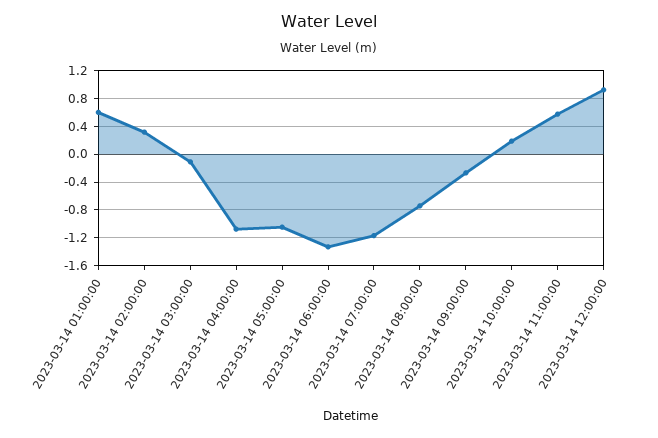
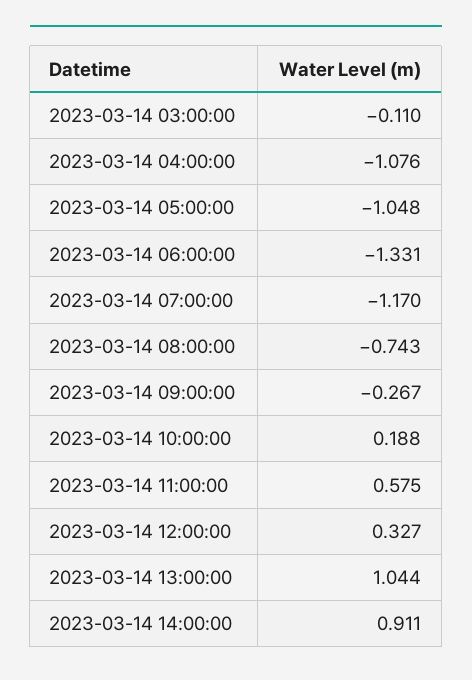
2023-03-14 01:00:00: 0.6 -> none
2023-03-14 02:00:00: 0.3 -> none
2023-03-14 12:00:00: 0.9 -> 0.327
2023-03-14 13:00:00: none -> 1.044
2023-03-14 14:00:00: none -> 0.911

